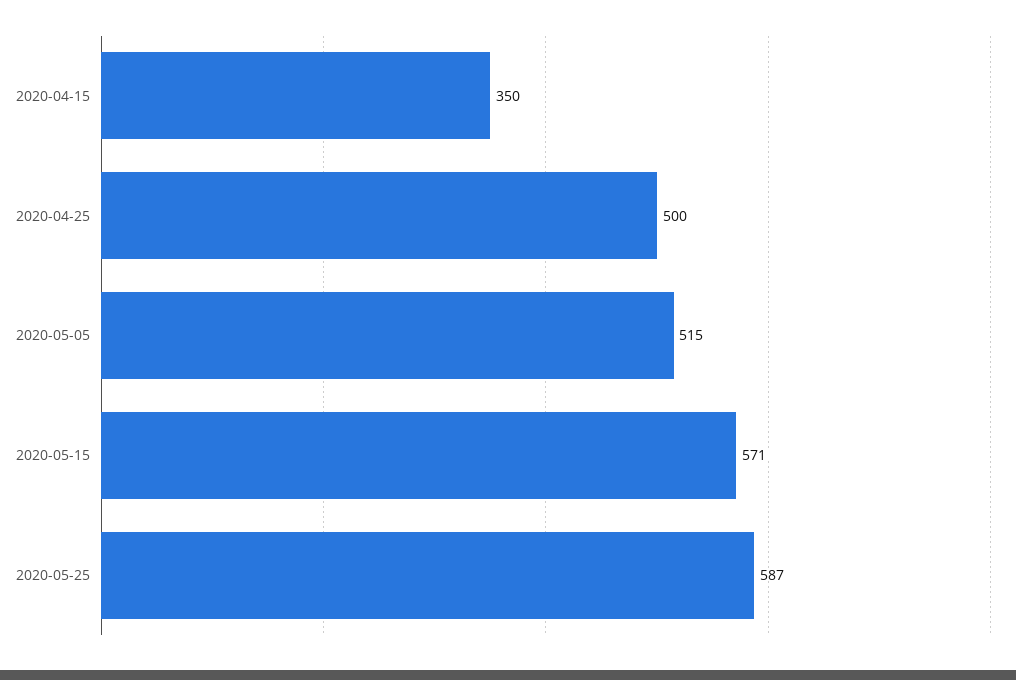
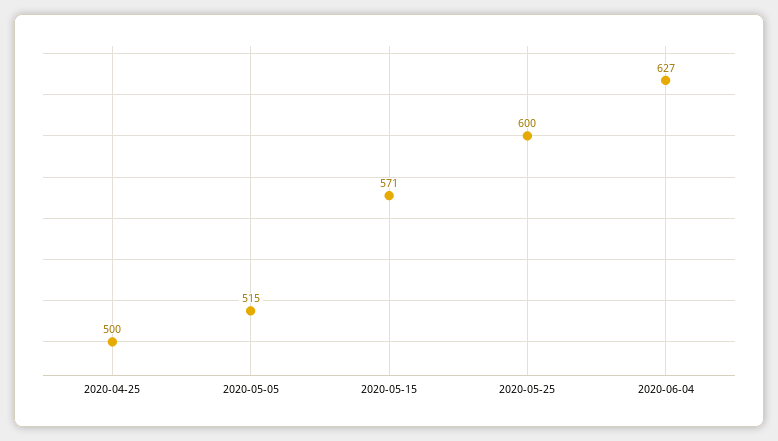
2020-04-15: 350 -> none
2020-05-25: 587 -> 600
2020-06-04: none -> 627

